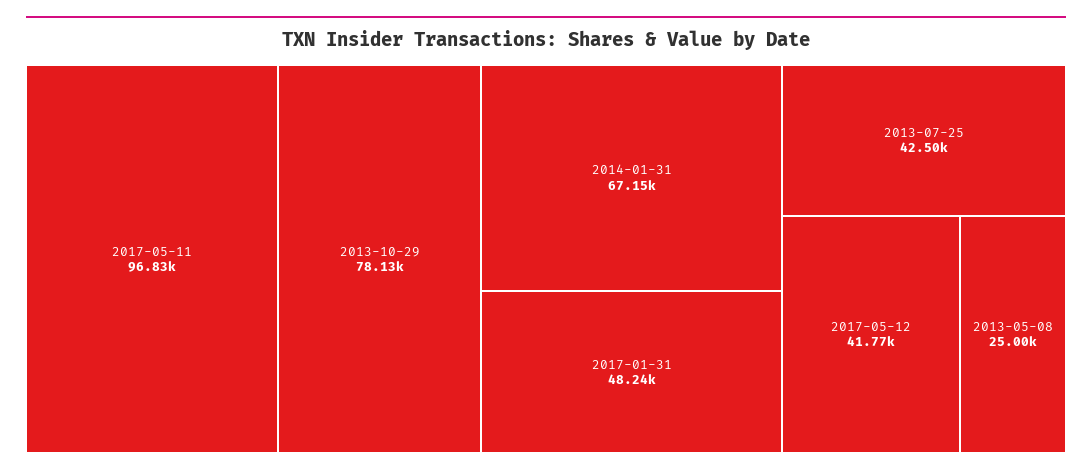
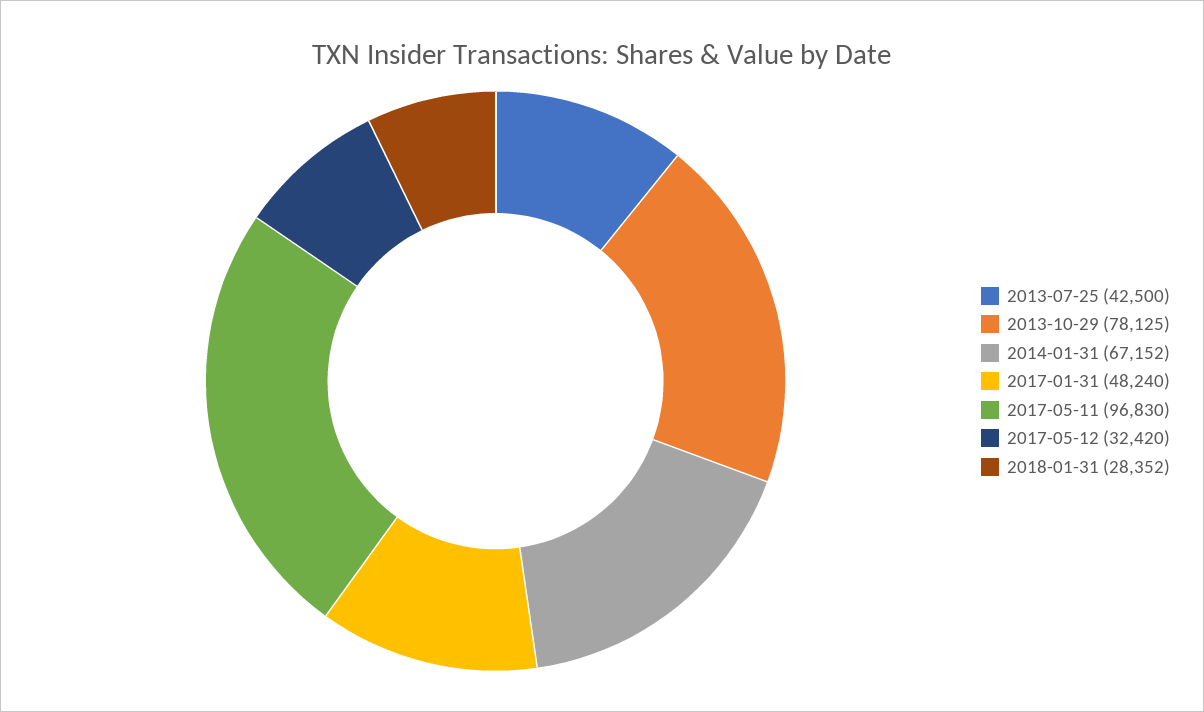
2017-05-12: 41770 -> 32420
2013-05-08: 25000 -> none
2018-01-31: none -> 28352

